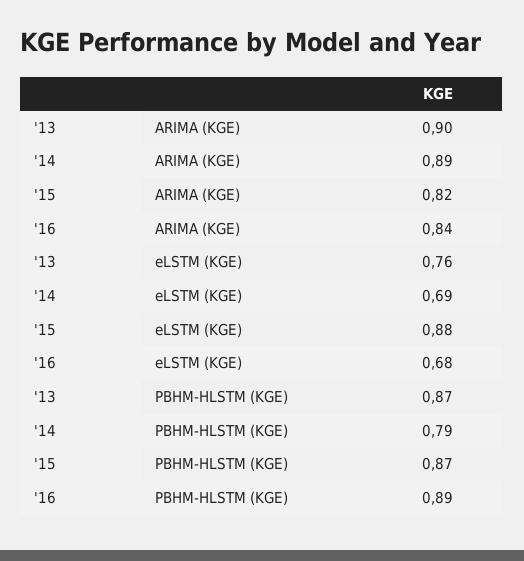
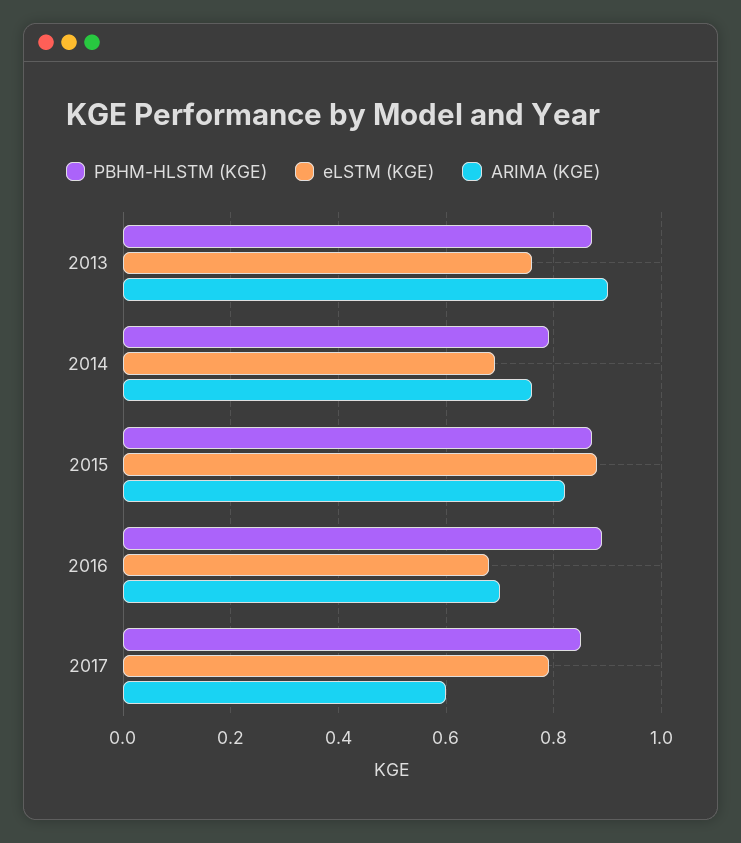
ARIMA (KGE), '14: 0.89 -> 0.75
ARIMA (KGE), '16: 0.84 -> 0.7
PBHM-HLSTM (KGE), 2017: none -> 0.85
eLSTM (KGE), 2017: none -> 0.8
ARIMA (KGE), 2017: none -> 0.6

